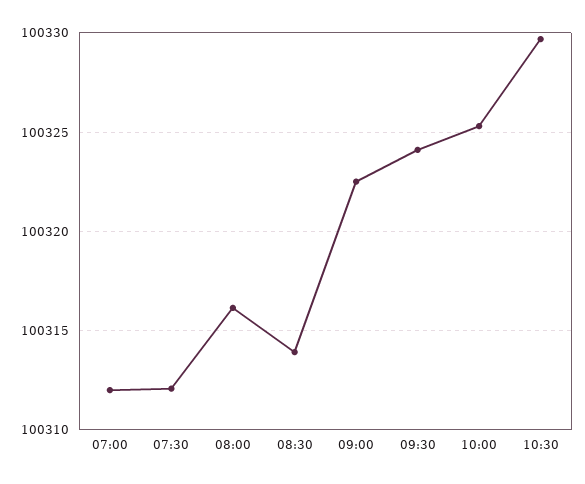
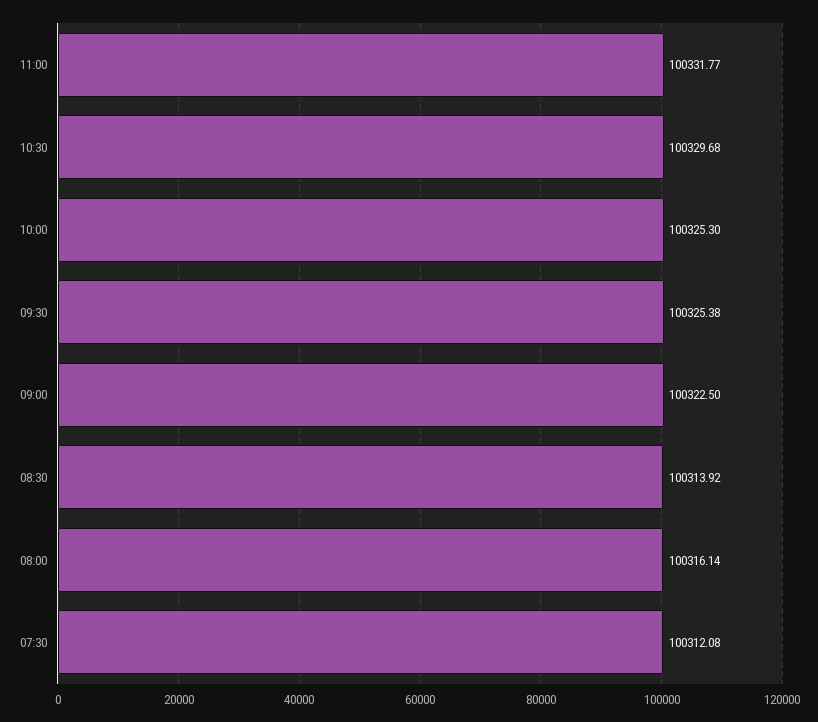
07:00: 100312 -> none
09:30: 100324 -> 100325.38
11:00: none -> 100331.77

